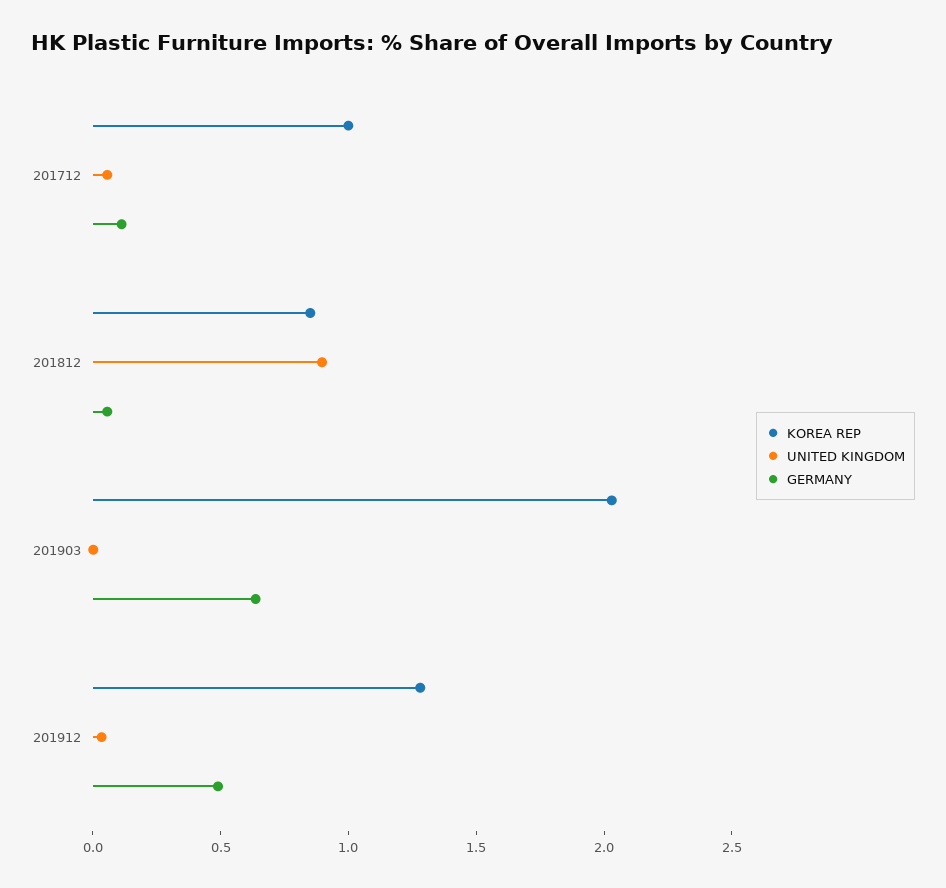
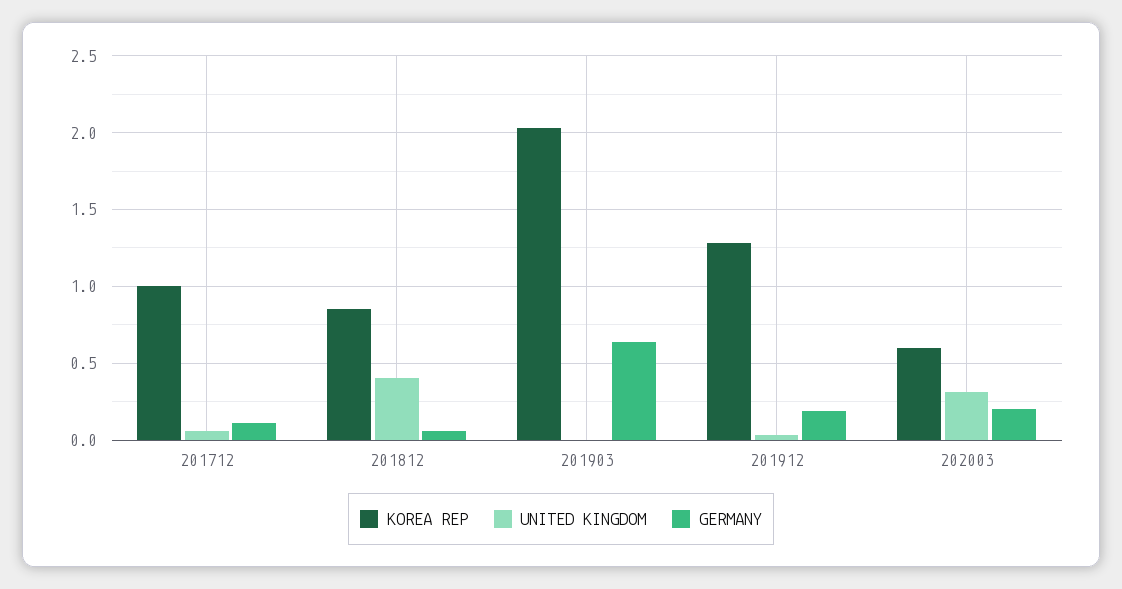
UNITED KINGDOM, 201812: 0.9 -> 0.4
GERMANY, 201912: 0.5 -> 0.2
KOREA REP, 202003: none -> 0.6
UNITED KINGDOM, 202003: none -> 0.3
GERMANY, 202003: none -> 0.2

